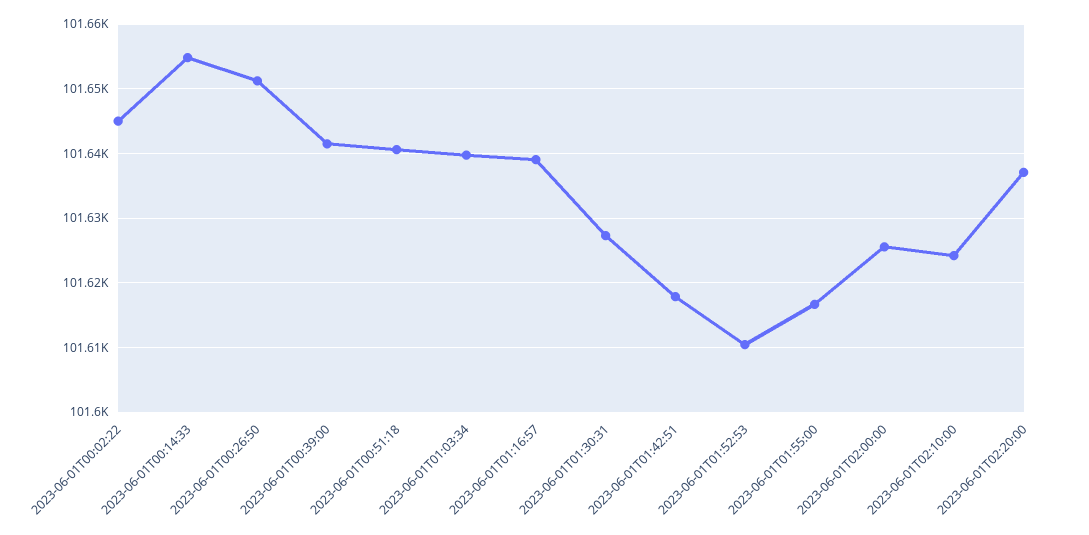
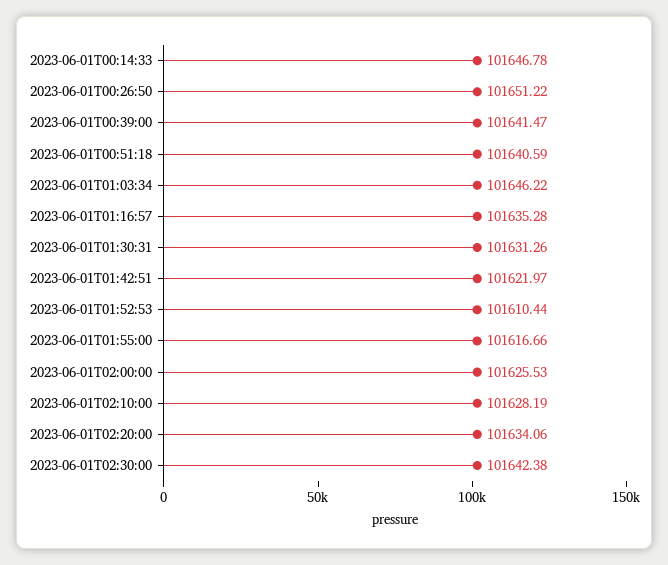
2023-06-01T00:02:22: 101645 -> none
2023-06-01T00:14:33: 101655 -> 101646.78
2023-06-01T01:03:34: 101640 -> 101646.22
2023-06-01T01:16:57: 101639 -> 101635.28
2023-06-01T01:30:31: 101627 -> 101631.26
2023-06-01T01:42:51: 101618 -> 101621.97
2023-06-01T02:10:00: 101624 -> 101628.19
2023-06-01T02:20:00: 101637 -> 101634.06
2023-06-01T02:30:00: none -> 101642.38

